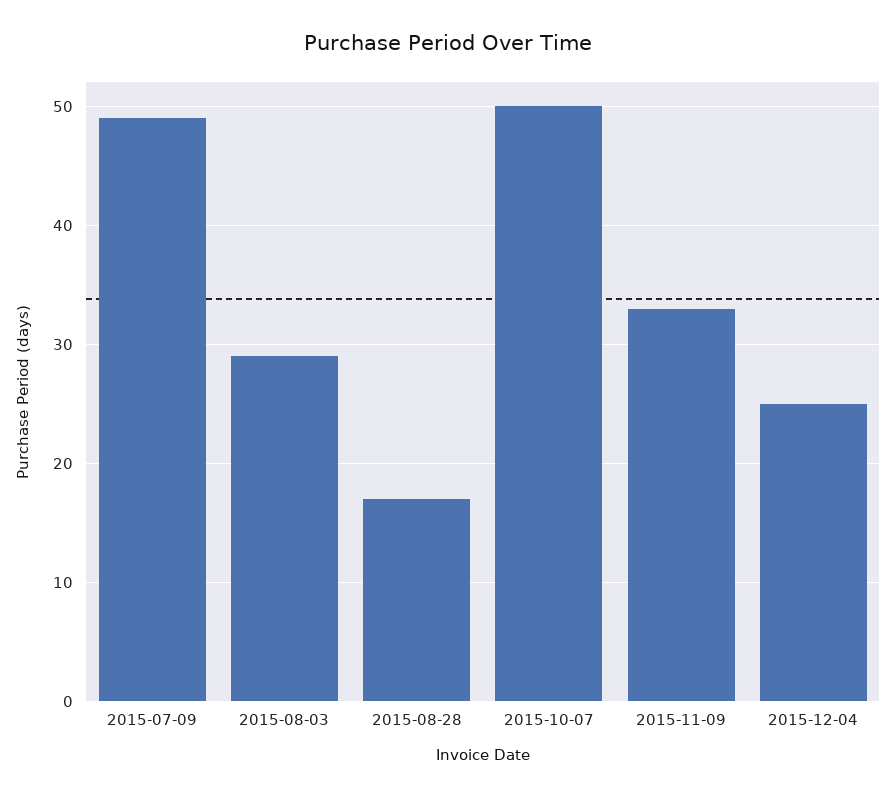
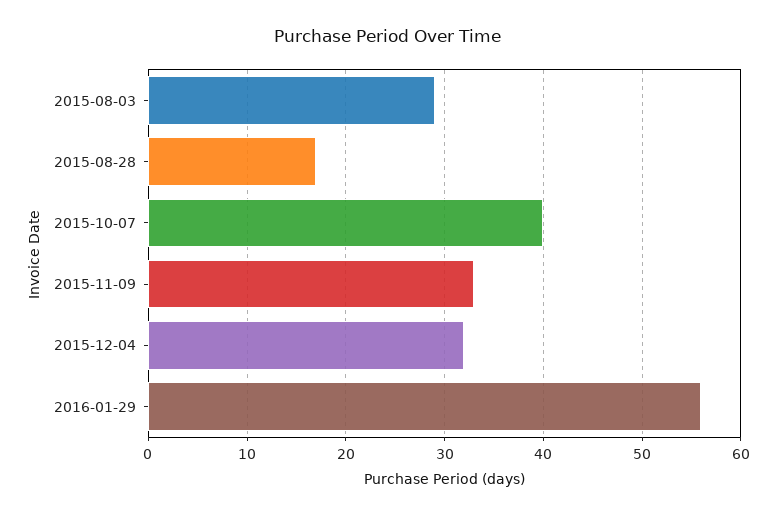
2015-07-09: 49 -> none
2015-10-07: 50 -> 40
2015-12-04: 25 -> 32
2016-01-29: none -> 56

